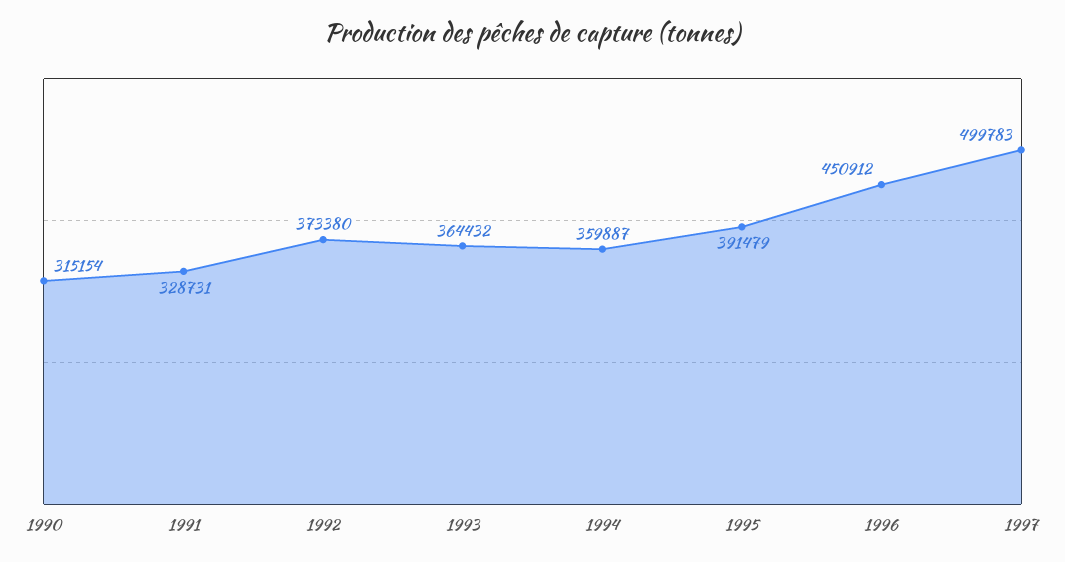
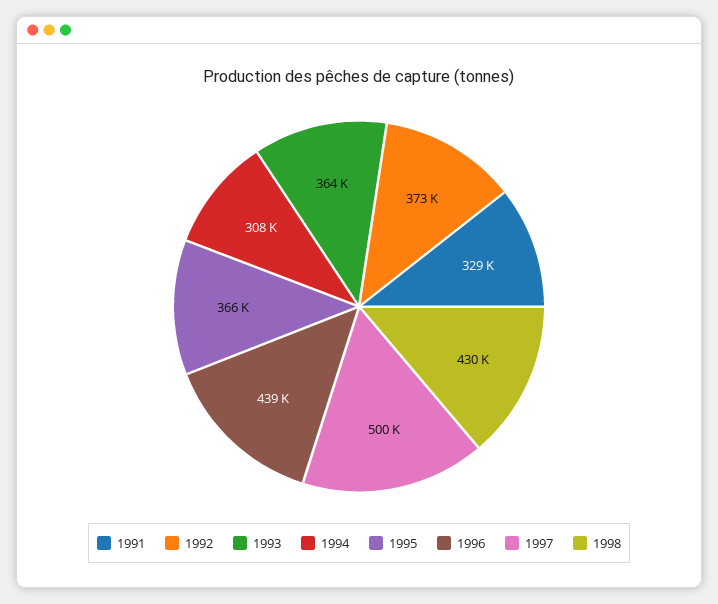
1990: 315154 -> none
1994: 359887 -> 308000
1995: 391479 -> 366000
1996: 450912 -> 439000
1998: none -> 430000

